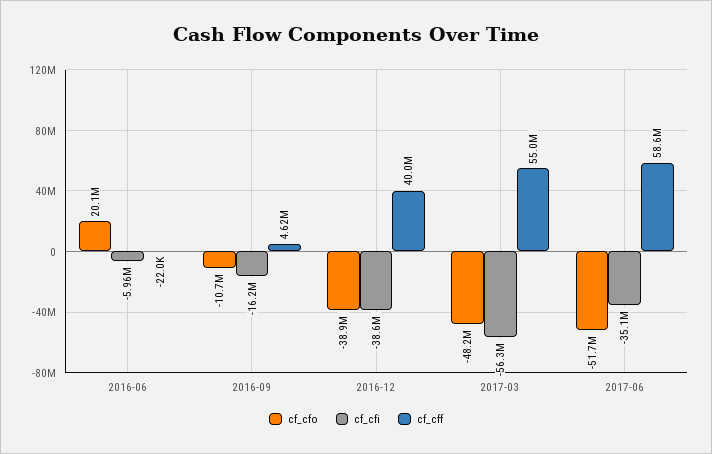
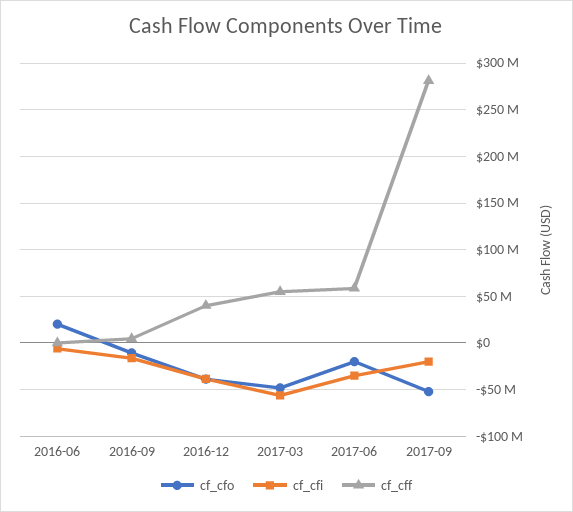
cf_cfo, 2017-06: -51700000 -> -20000000
cf_cfo, 2017-09: none -> -50000000
cf_cfi, 2017-09: none -> -20000000
cf_cff, 2017-09: none -> 280000000

